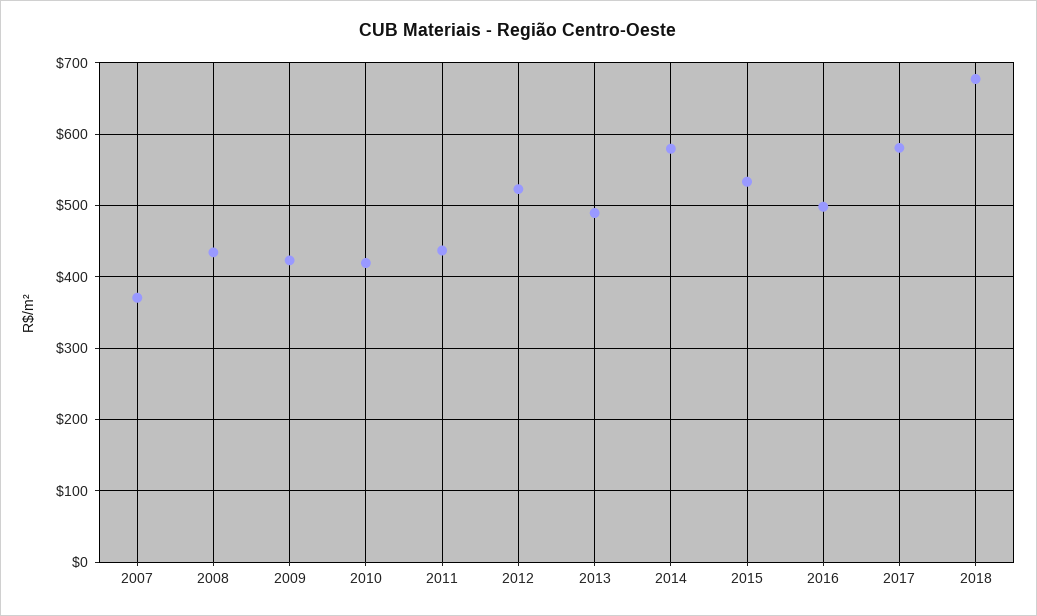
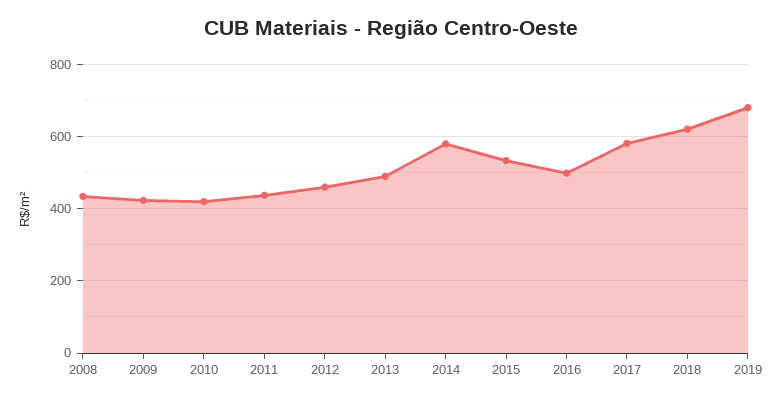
2007: 370 -> none
2012: 520 -> 460
2018: 680 -> 620
2019: none -> 680

